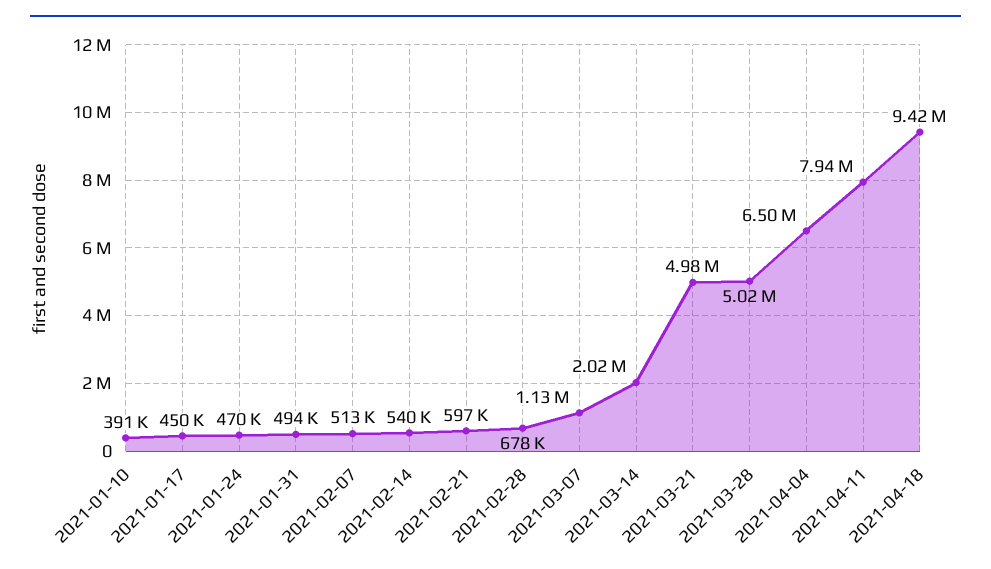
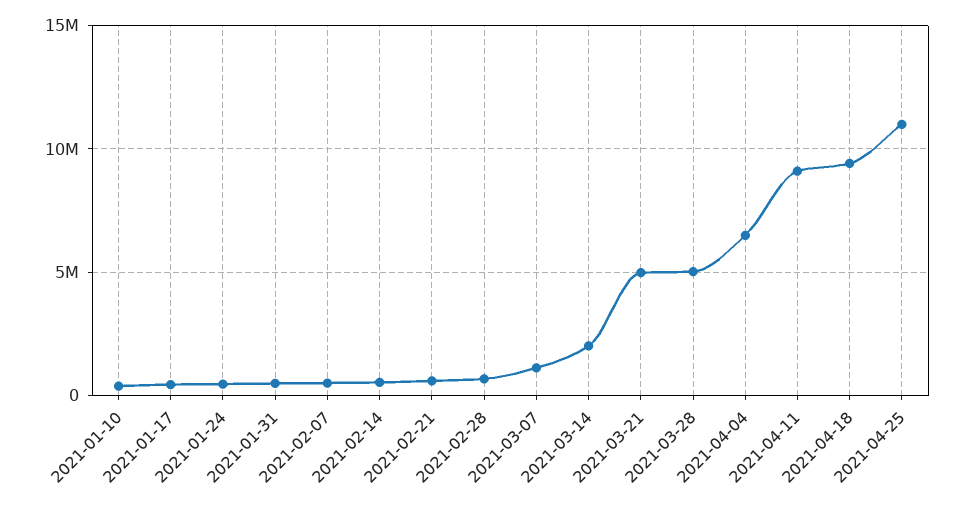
2021-04-11: 7940000 -> 9000000
2021-04-25: none -> 11000000

